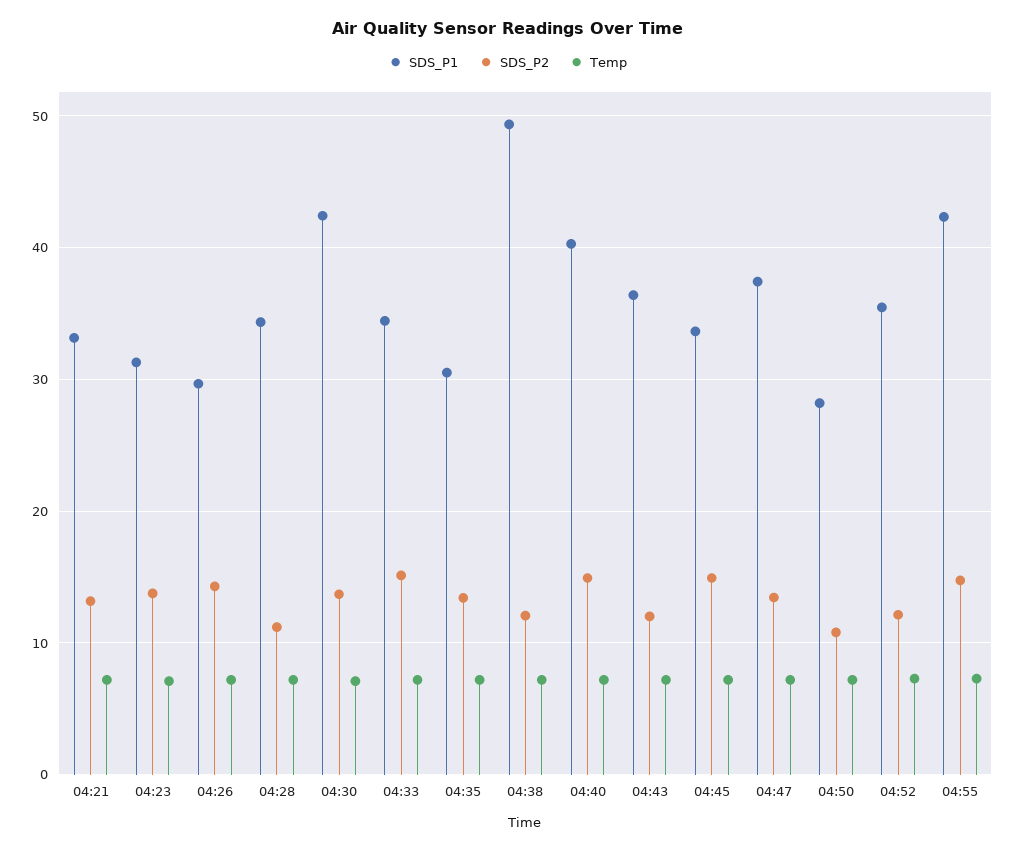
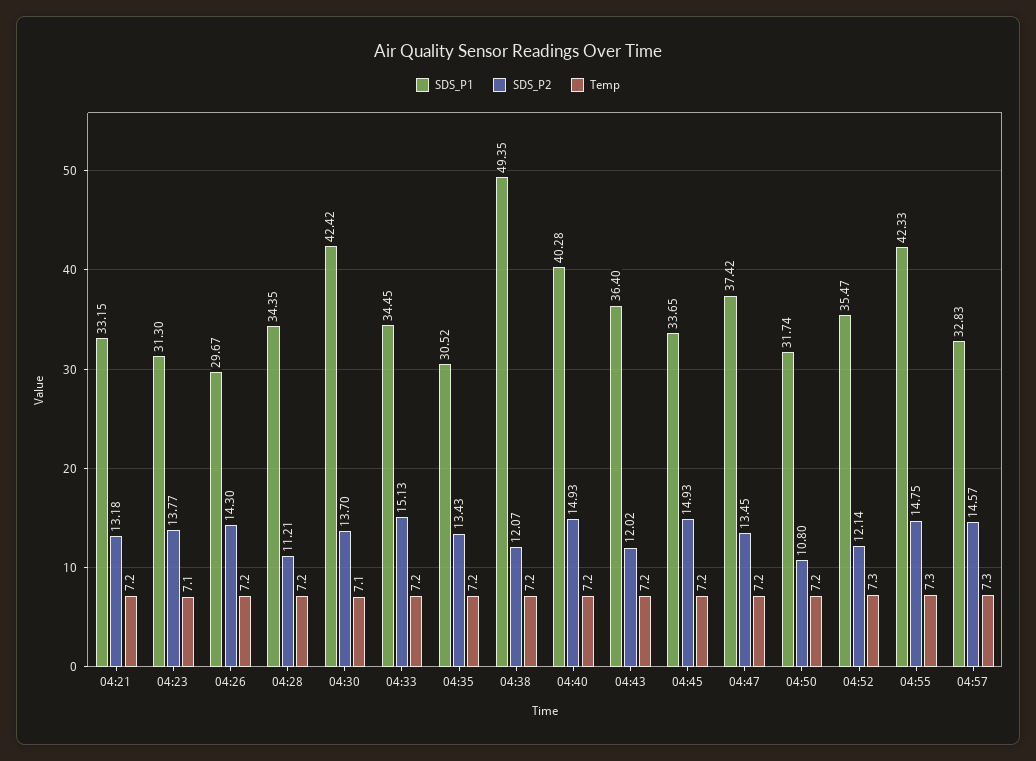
SDS_P1, 04:50: 28 -> 31.74
SDS_P1, 04:57: none -> 32.83
SDS_P2, 04:57: none -> 14.57
Temp, 04:57: none -> 7.3

